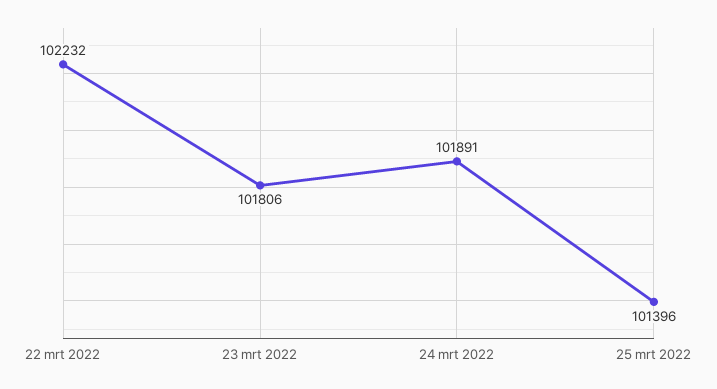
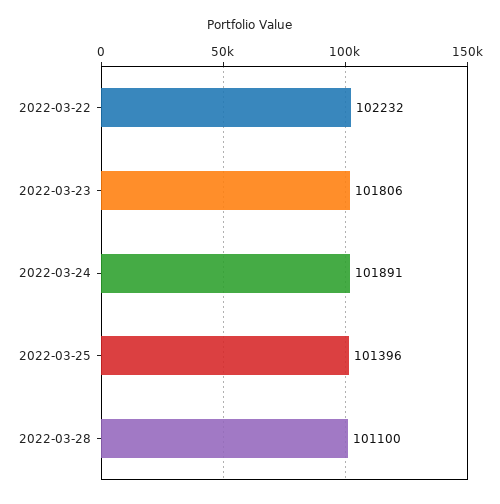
2022-03-28: none -> 101100

